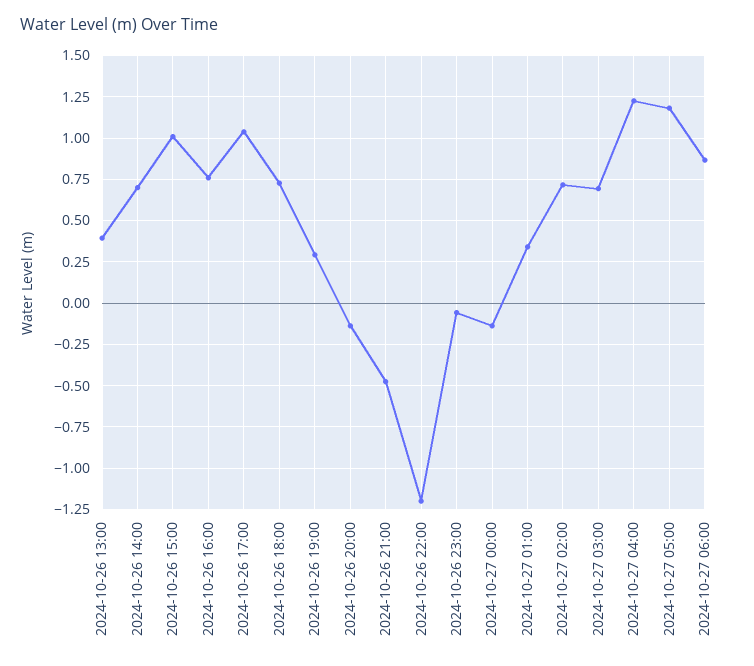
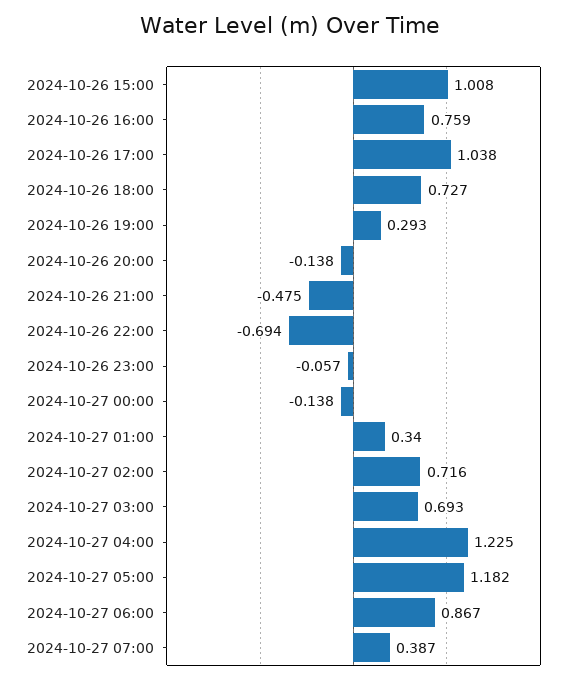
2024-10-26 13:00: 0.4 -> none
2024-10-26 14:00: 0.7 -> none
2024-10-26 22:00: -1.2 -> -0.694
2024-10-27 07:00: none -> 0.387

